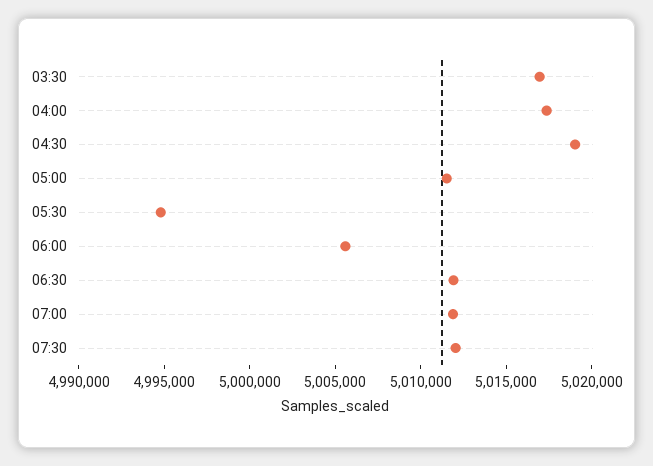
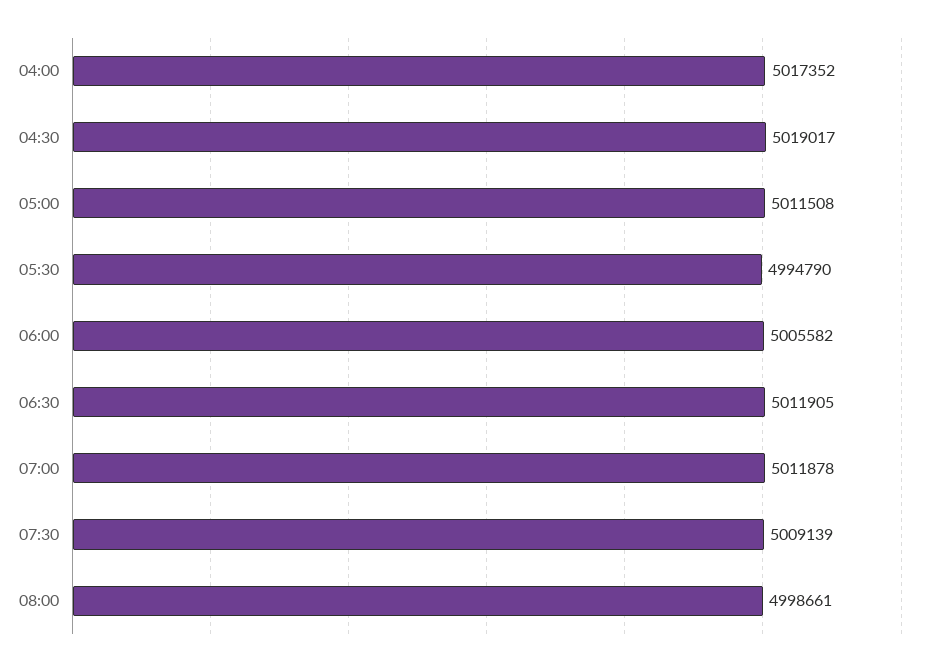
03:30: 5017000 -> none
07:30: 5012000 -> 5009139
08:00: none -> 4998661

